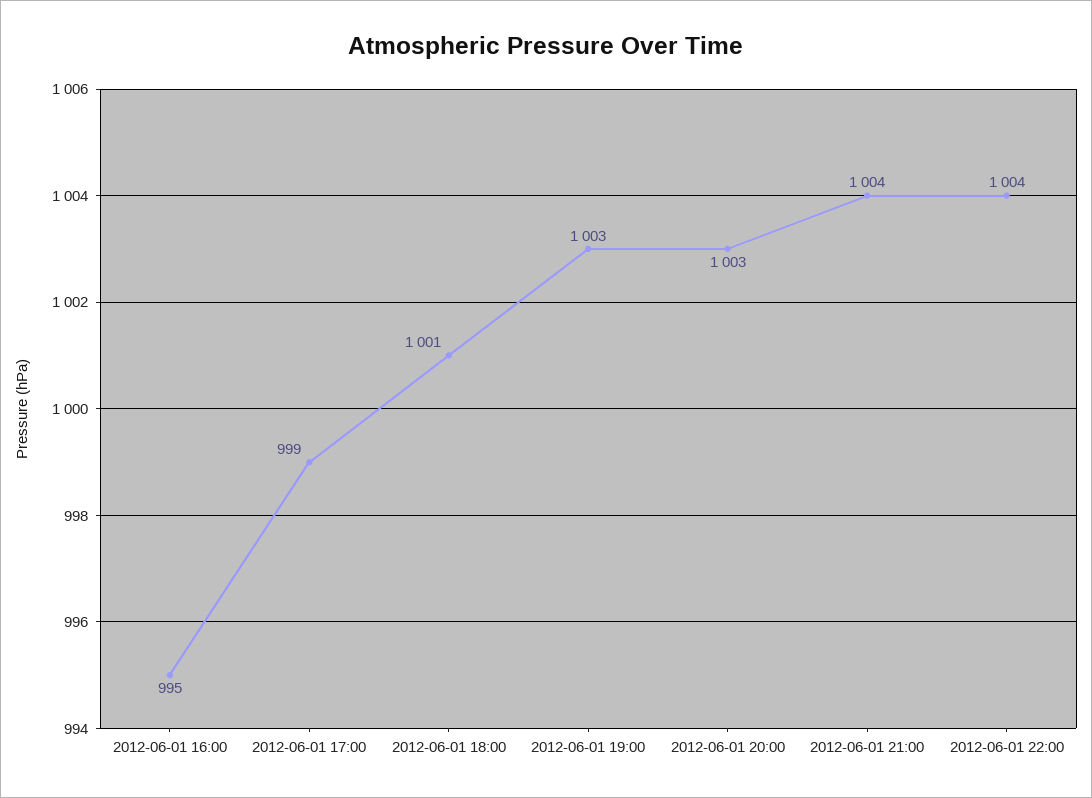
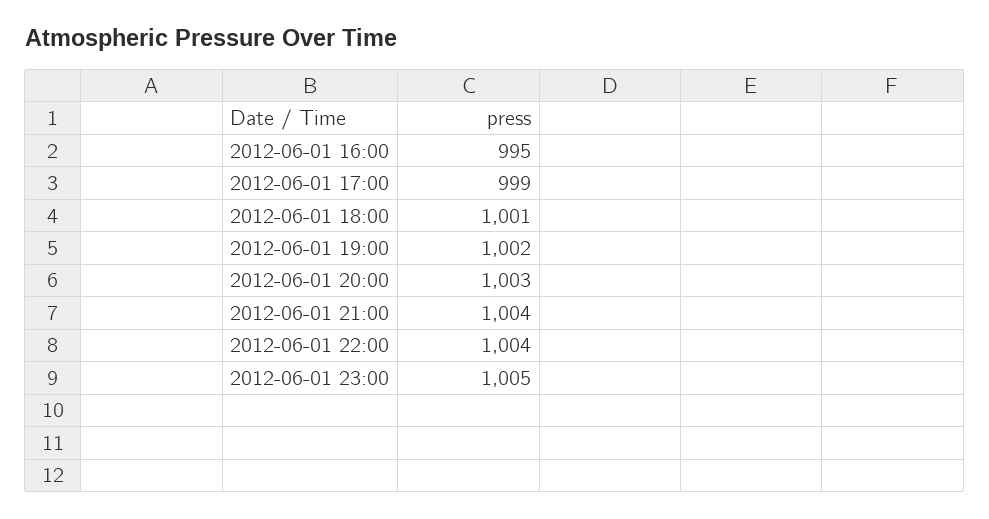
2012-06-01 19:00: 1003 -> 1002
2012-06-01 23:00: none -> 1005

